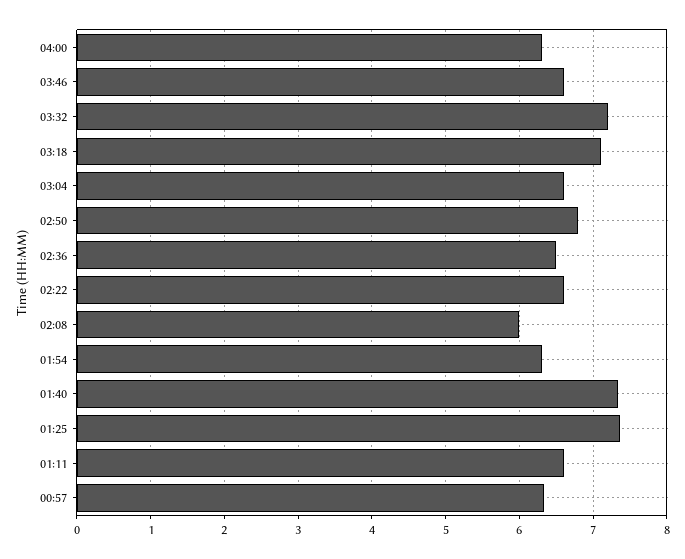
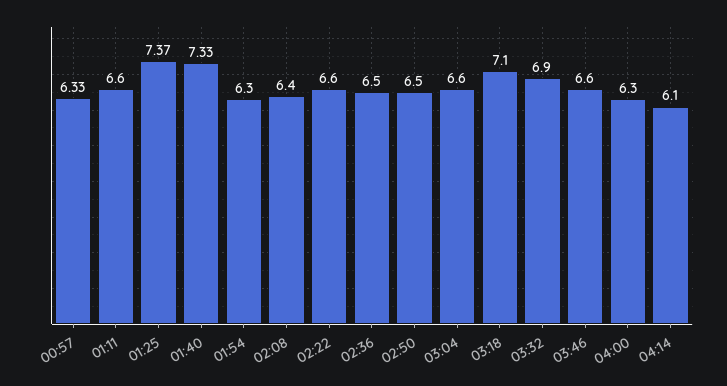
03:32: 7.2 -> 6.9
02:50: 6.8 -> 6.5
02:08: 6 -> 6.4
04:14: none -> 6.1

